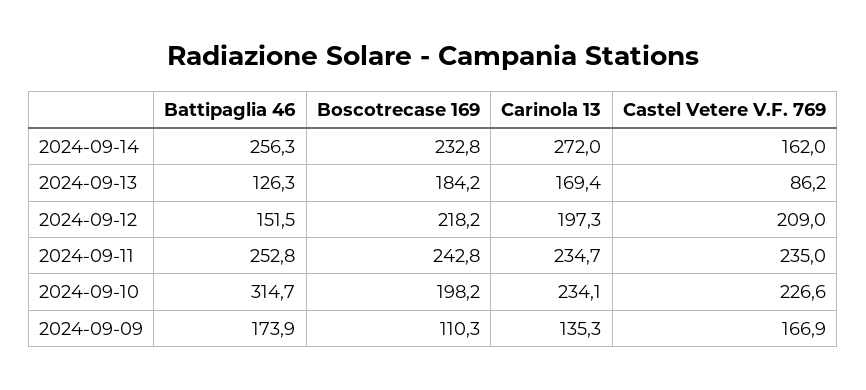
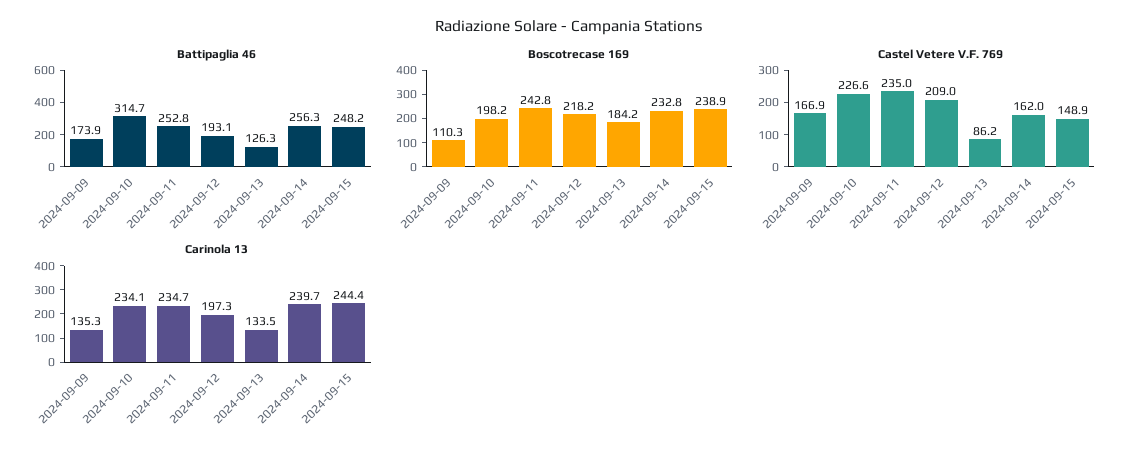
Carinola 13, 2024-09-14: 272 -> 239.7
Carinola 13, 2024-09-13: 169.4 -> 133.5
Battipaglia 46, 2024-09-12: 151.5 -> 193.1
Battipaglia 46, 2024-09-15: none -> 248.2
Boscotrecase 169, 2024-09-15: none -> 238.9
Castel Vetere V.F. 769, 2024-09-15: none -> 148.9
Carinola 13, 2024-09-15: none -> 244.4

